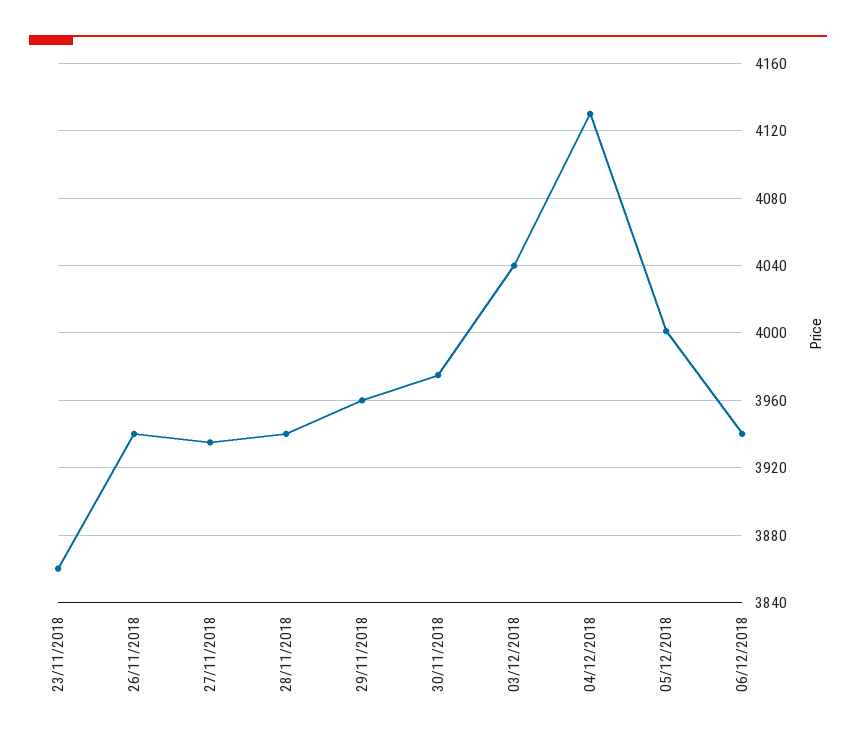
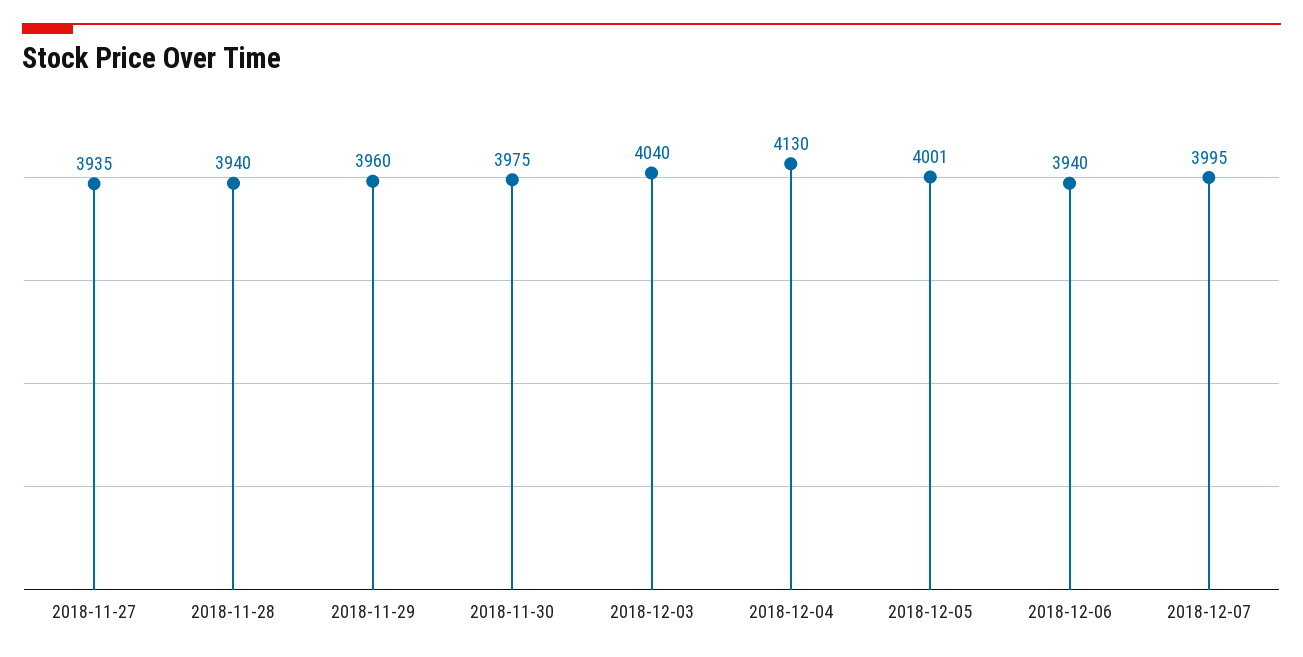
23/11/2018: 3860 -> none
26/11/2018: 3940 -> none
2018-12-07: none -> 3995

